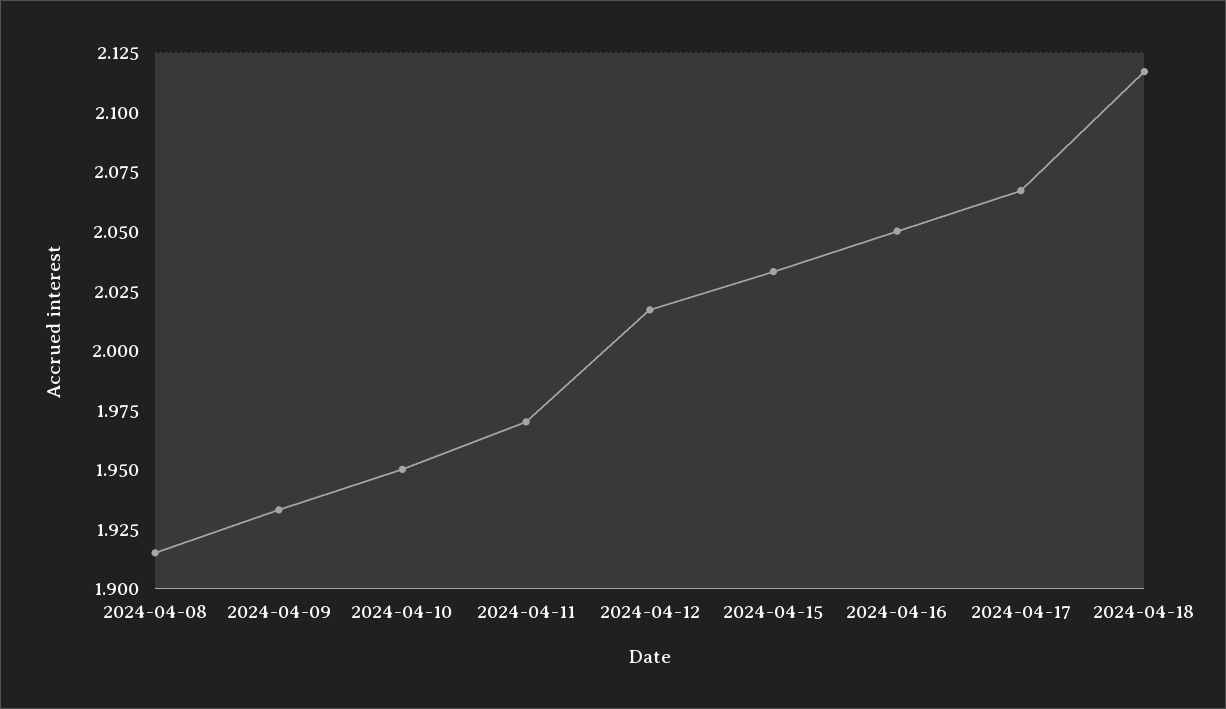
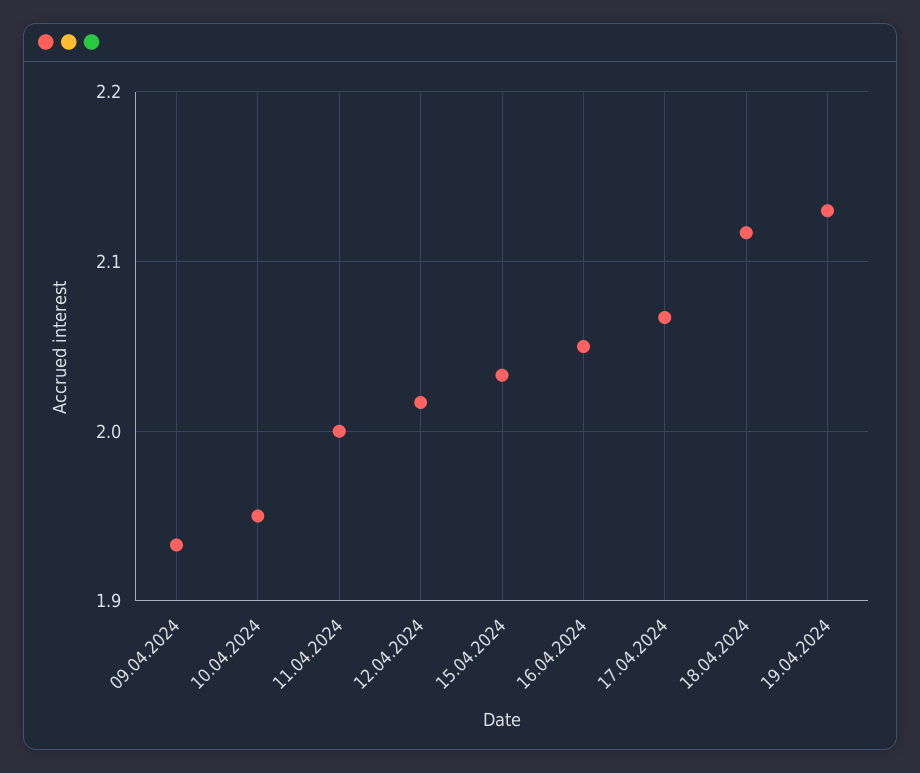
2024-04-08: 1.915 -> none
2024-04-11: 1.97 -> 2
19.04.2024: none -> 2.13

